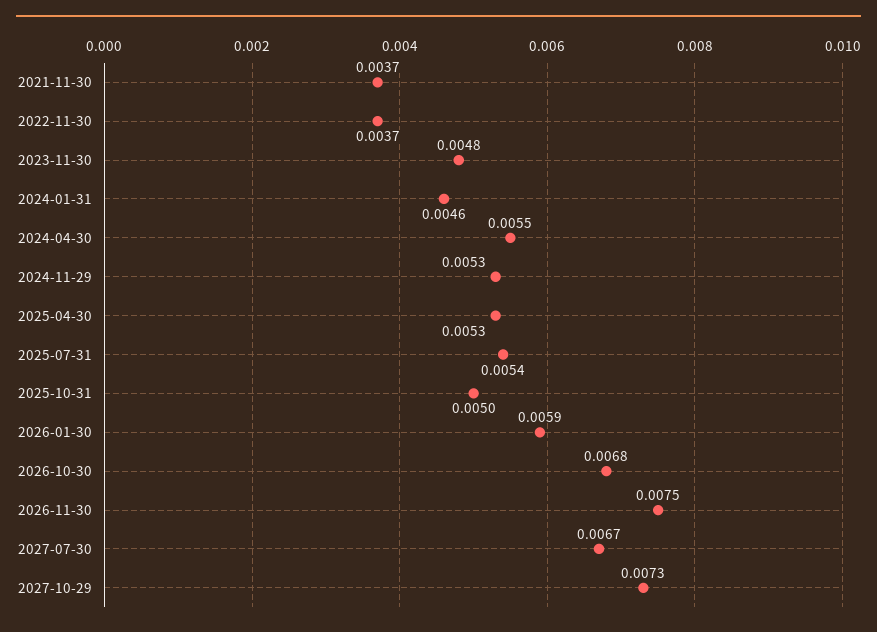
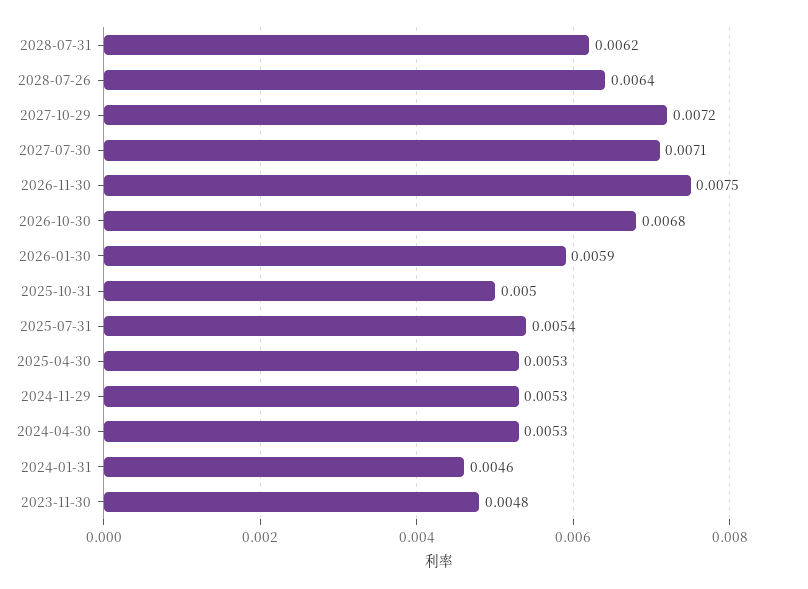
2021-11-30: 0.0037 -> none
2022-11-30: 0.0037 -> none
2024-04-30: 0.0055 -> 0.0053
2027-07-30: 0.0067 -> 0.0071
2027-10-29: 0.0073 -> 0.0072
2028-07-31: none -> 0.0062
2028-07-26: none -> 0.0064

